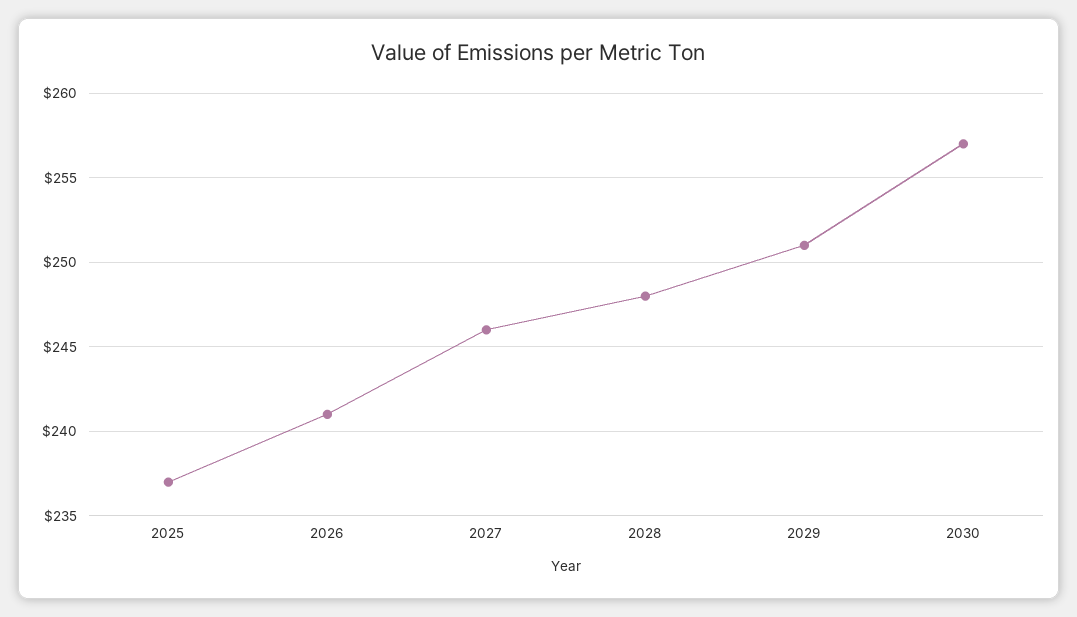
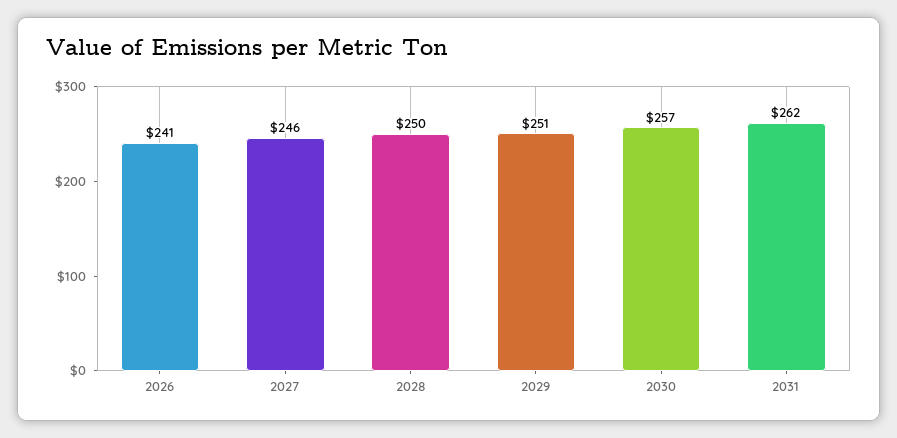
2025: 237 -> none
2028: 248 -> 250
2031: none -> 262

